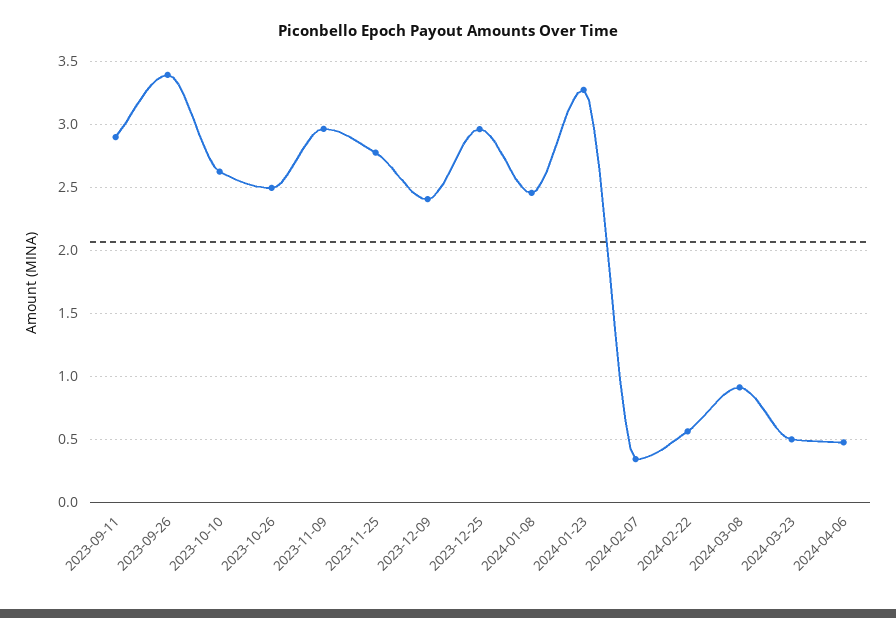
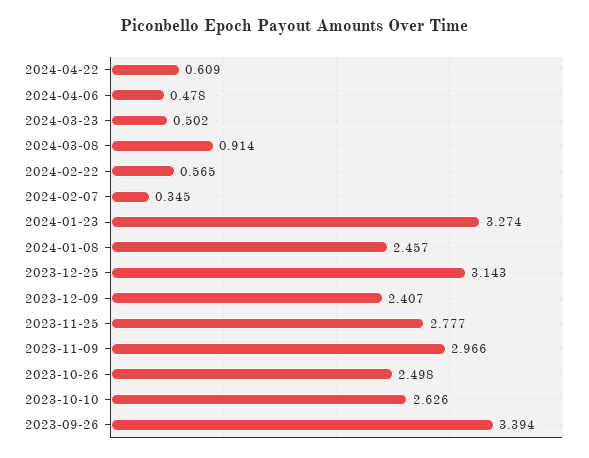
2023-09-11: 2.9 -> none
2023-12-25: 2.95 -> 3.143
2024-04-22: none -> 0.609

